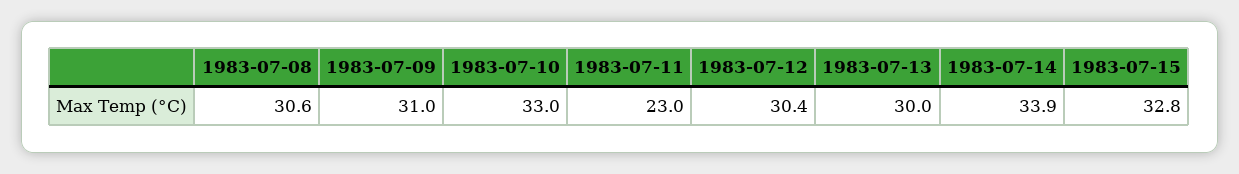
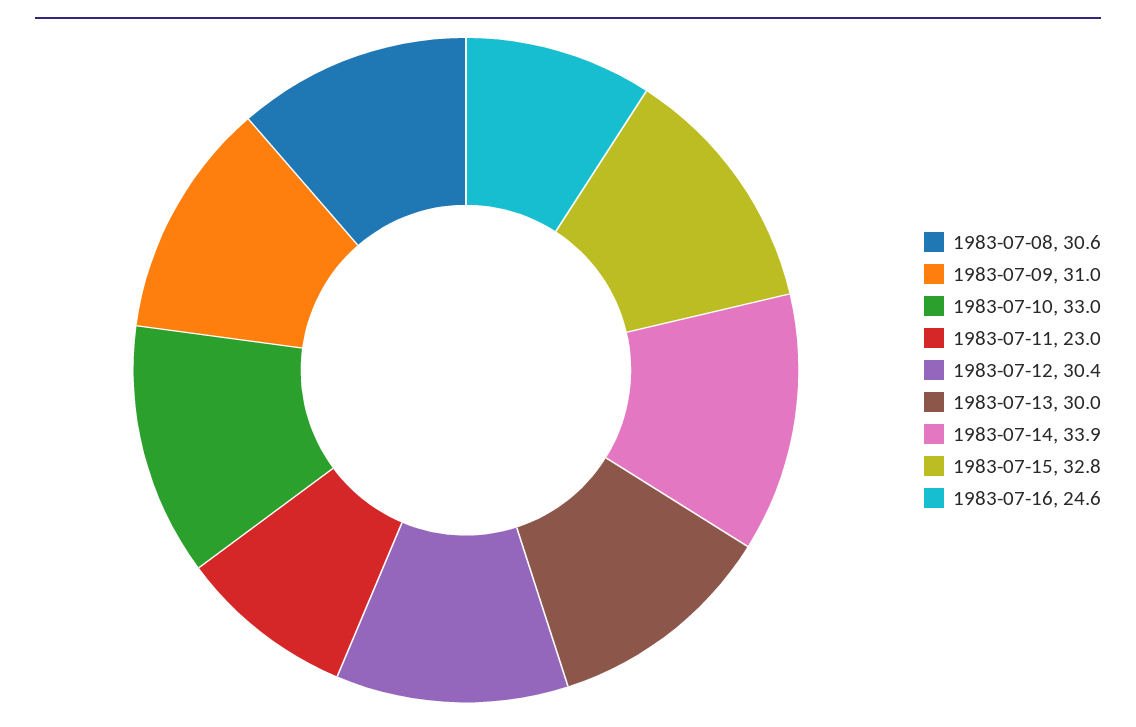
1983-07-16: none -> 24.6

